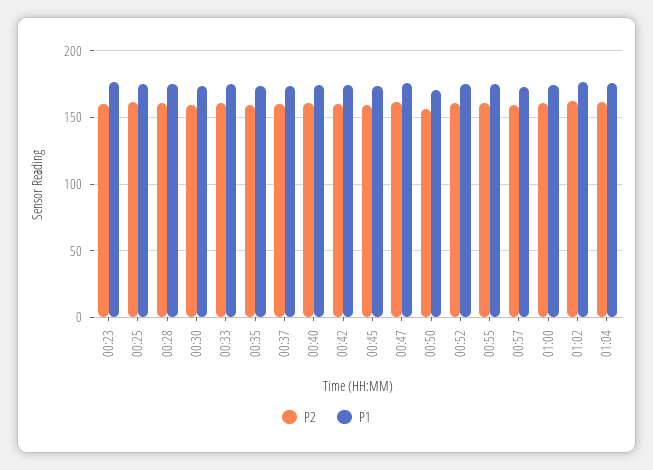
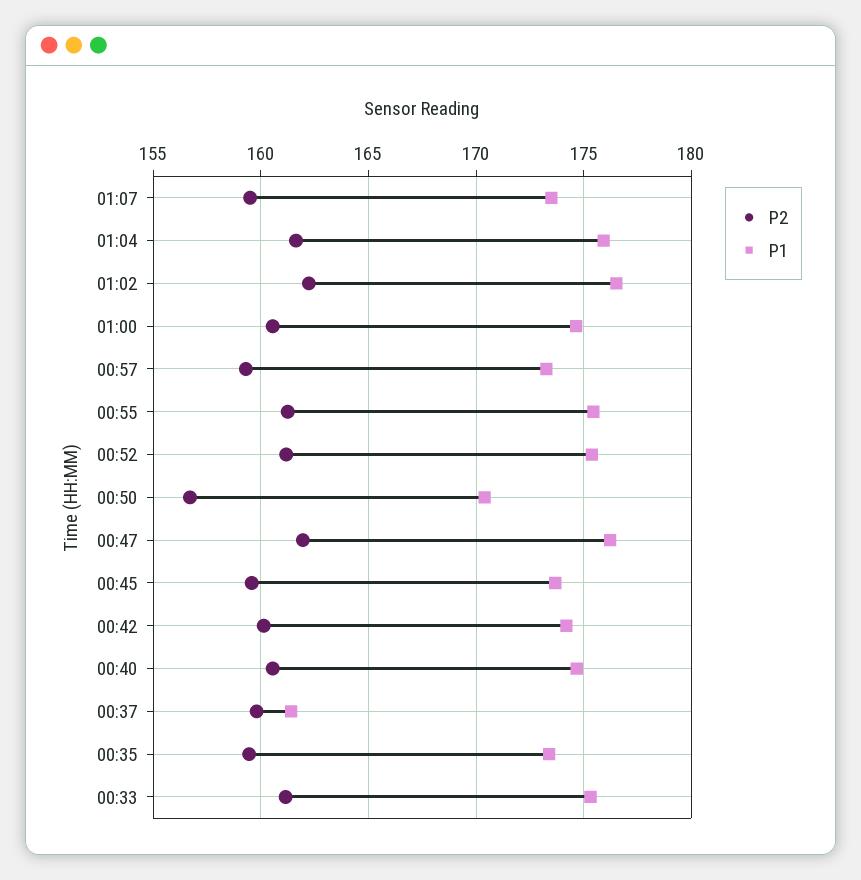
P2, 00:23: 160 -> none
P1, 00:23: 175 -> none
P2, 00:25: 160 -> none
P1, 00:25: 175 -> none
P2, 00:28: 160 -> none
P1, 00:28: 175 -> none
P2, 00:30: 160 -> none
P1, 00:30: 175 -> none
P1, 00:37: 175 -> 161.5
P2, 01:07: none -> 159.5
P1, 01:07: none -> 173.5

